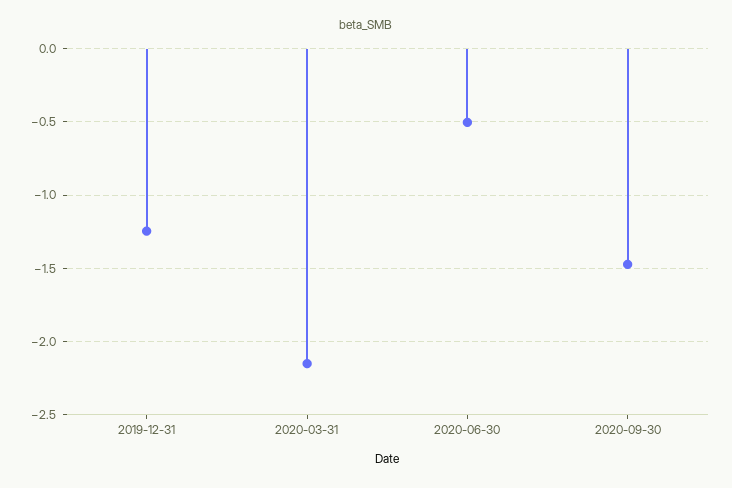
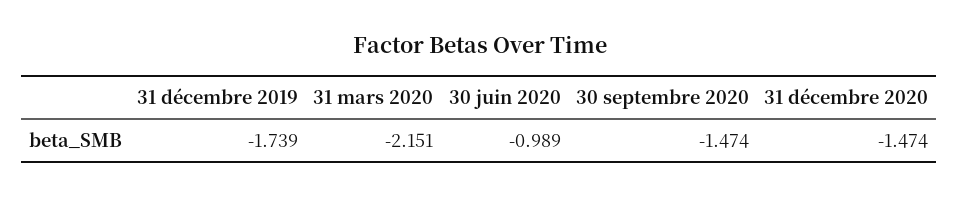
2019-12-31: -1.25 -> -1.739
2020-06-30: -0.5 -> -0.989
31 décembre 2020: none -> -1.474

